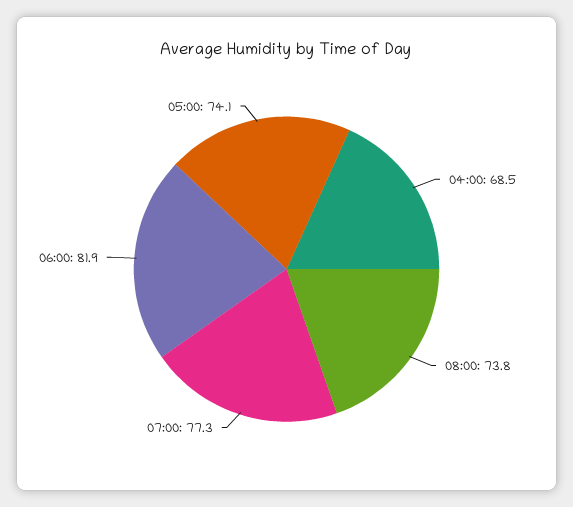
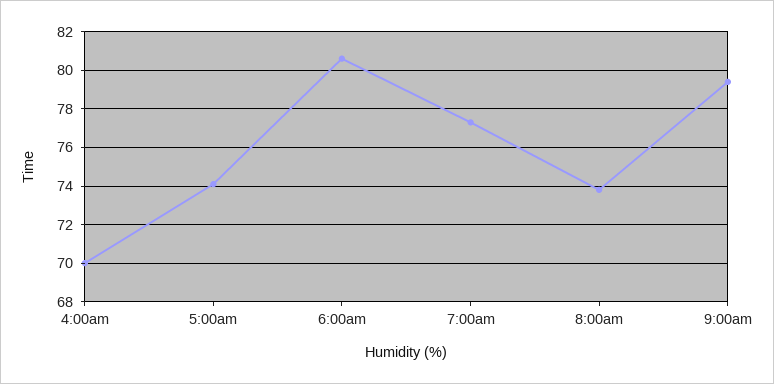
04:00: 68.5 -> 70
06:00: 81.9 -> 80.5
9:00am: none -> 79.5

